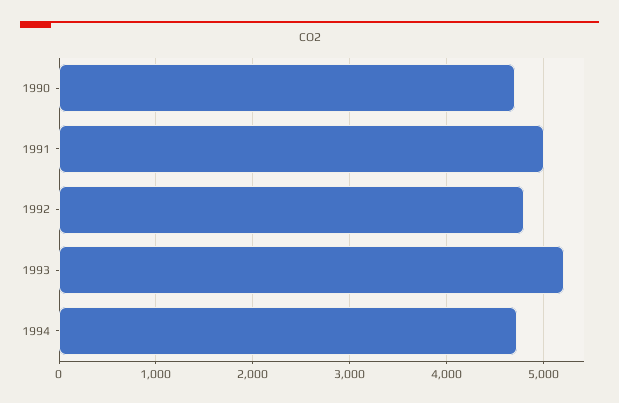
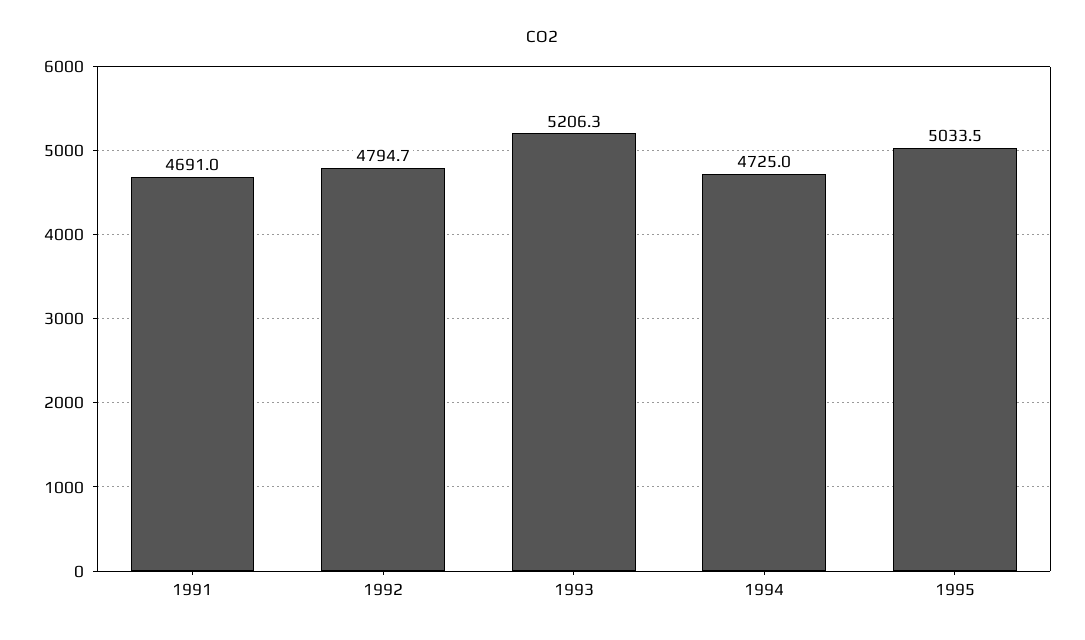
1990: 4700 -> none
1991: 5000 -> 4691
1995: none -> 5033.5

